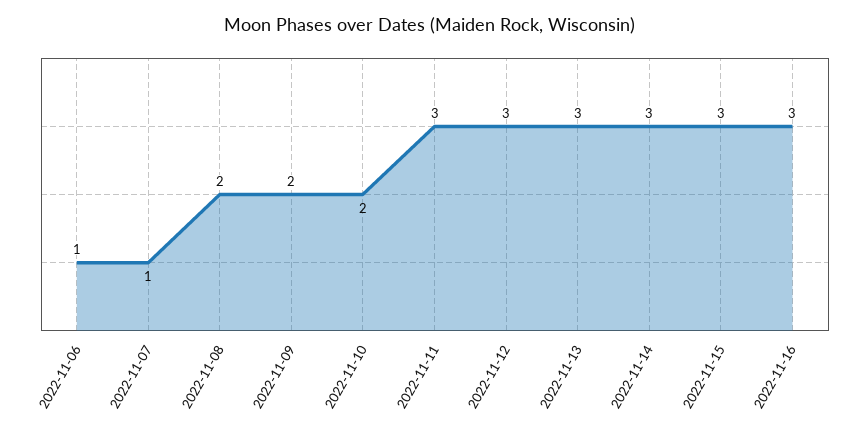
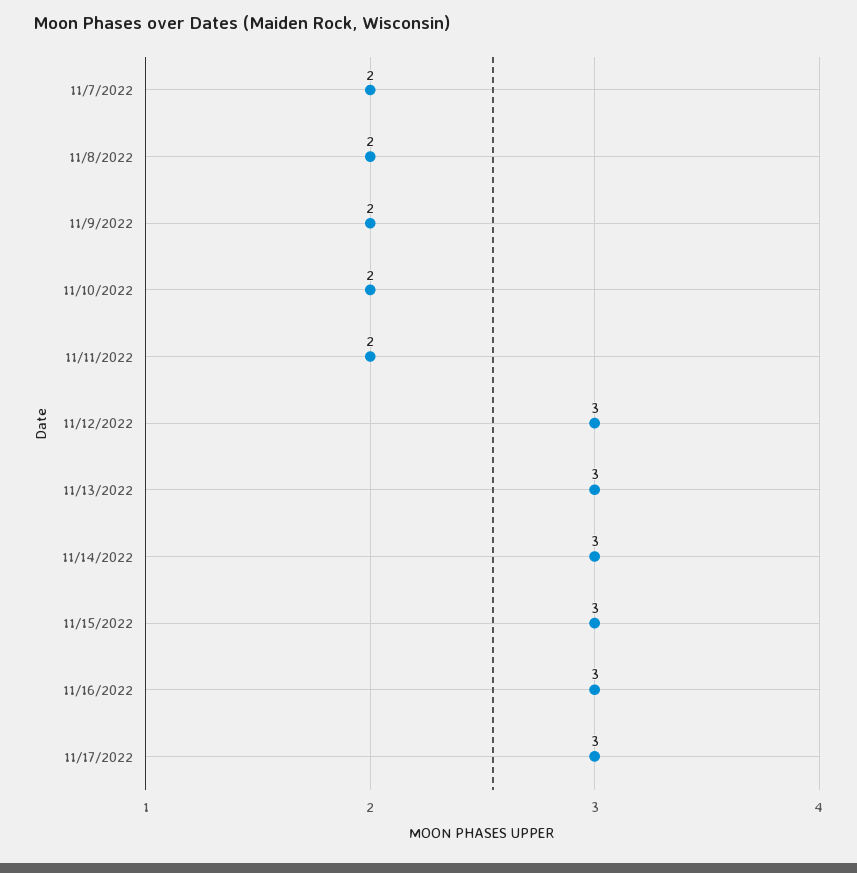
2022-11-06: 1 -> none
2022-11-07: 1 -> 2
2022-11-11: 3 -> 2
11/17/2022: none -> 3

